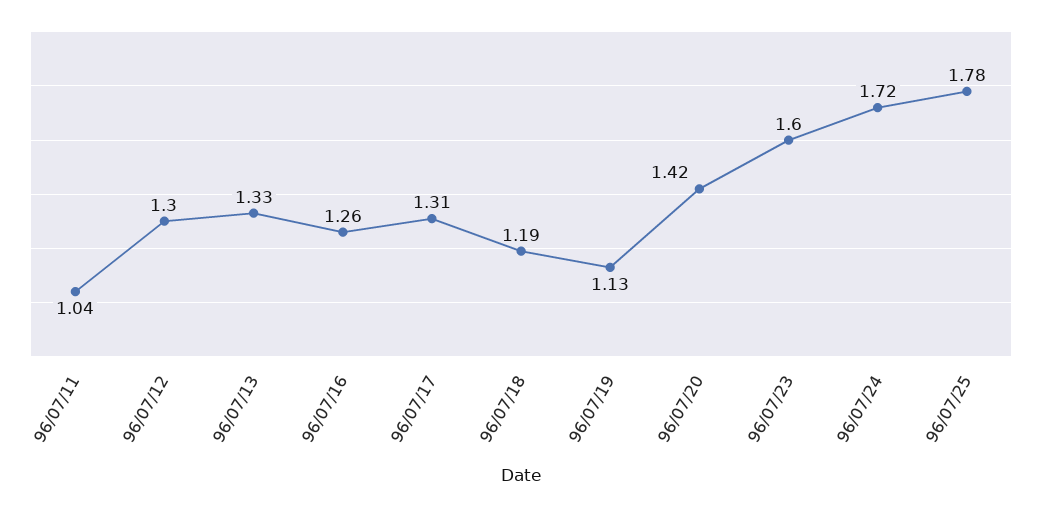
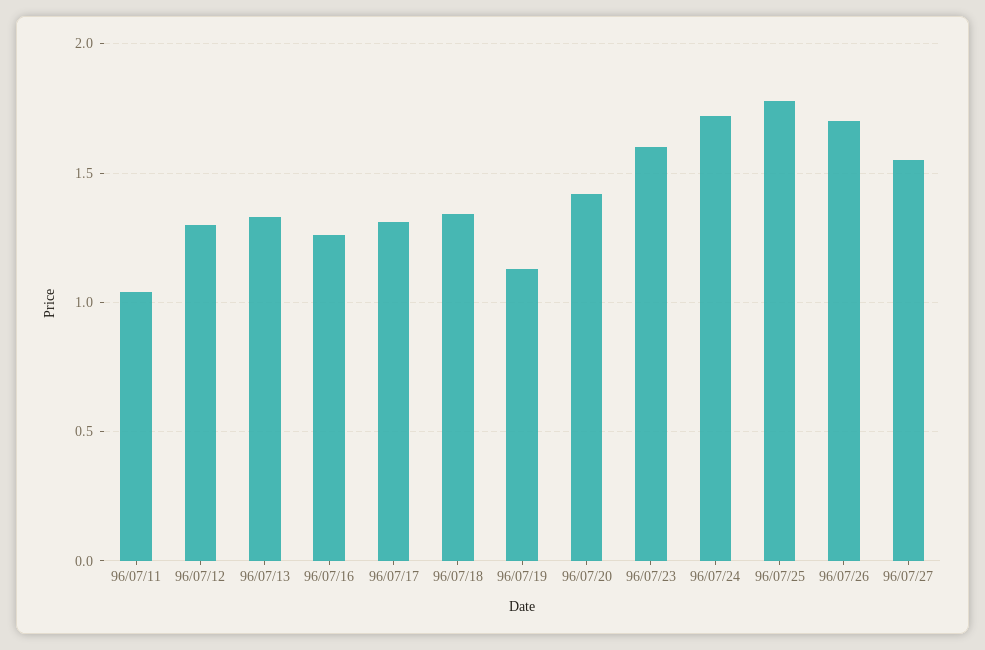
96/07/18: 1.19 -> 1.35
96/07/26: none -> 1.7
96/07/27: none -> 1.55

